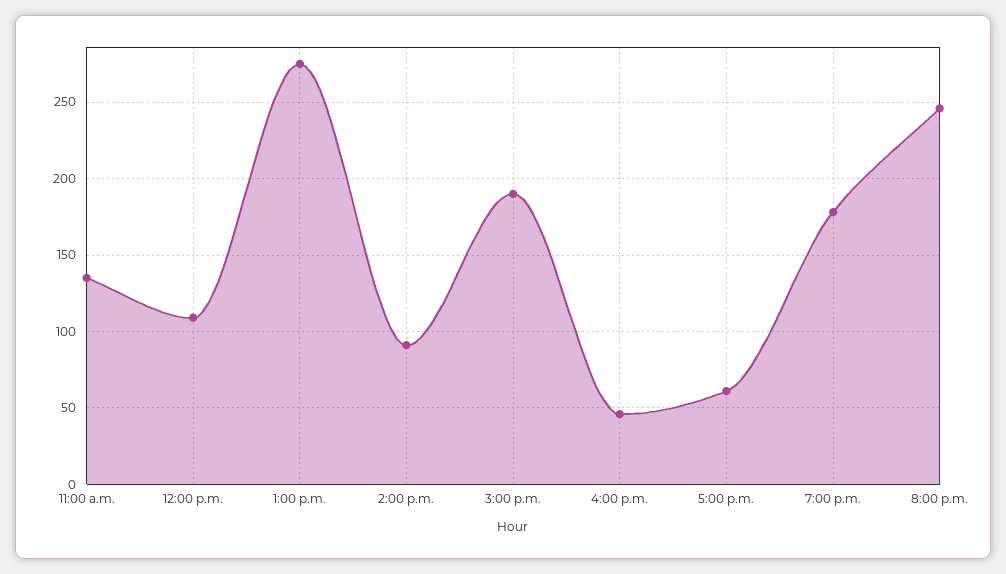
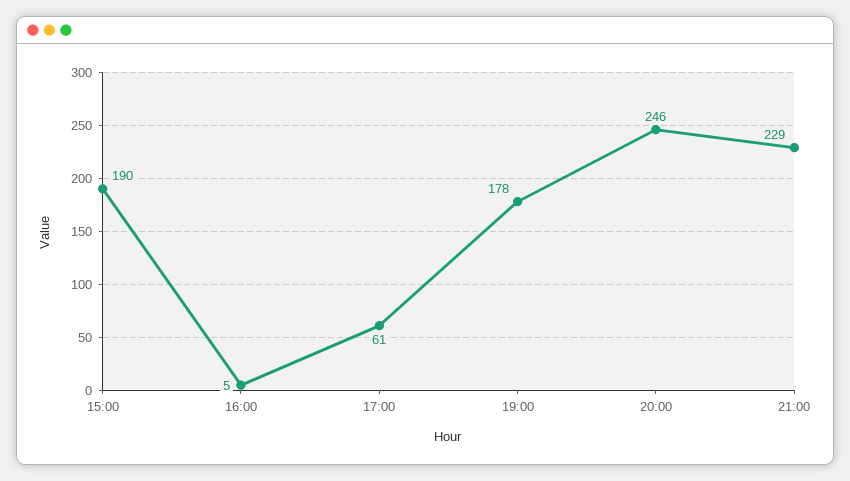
11:00 a.m.: 135 -> none
12:00 p.m.: 110 -> none
1:00 p.m.: 275 -> none
2:00 p.m.: 90 -> none
4:00 p.m.: 45 -> 5
21:00: none -> 229

